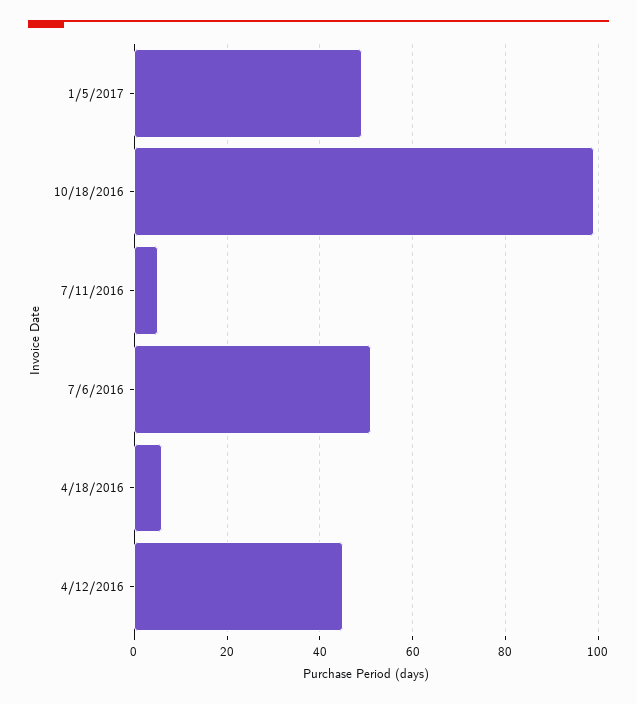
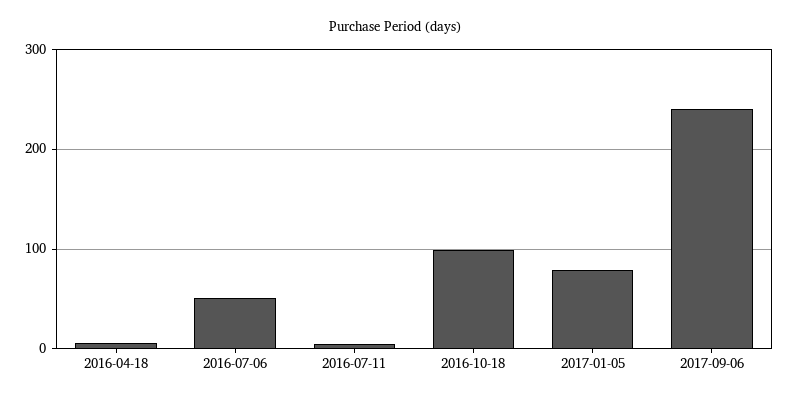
1/5/2017: 50 -> 80
4/12/2016: 45 -> none
2017-09-06: none -> 240

